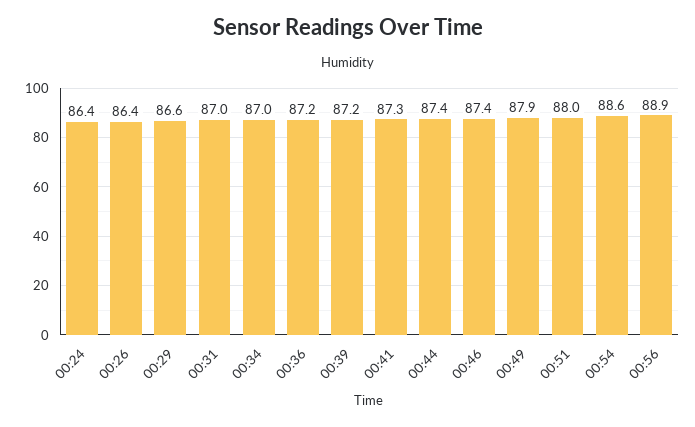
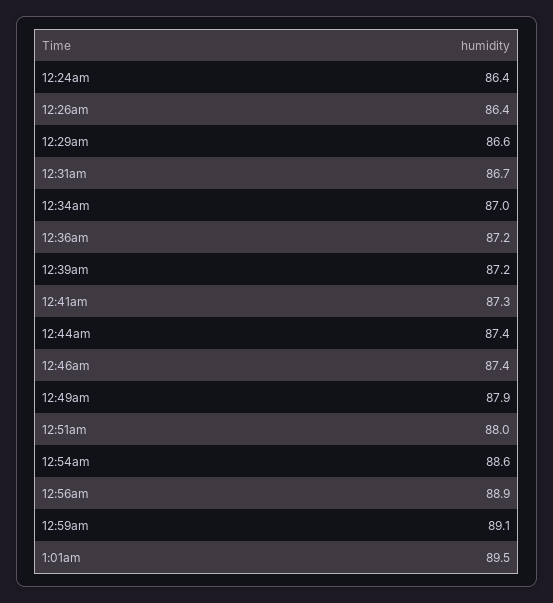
00:31: 87 -> 86.7
12:59am: none -> 89.1
1:01am: none -> 89.5

